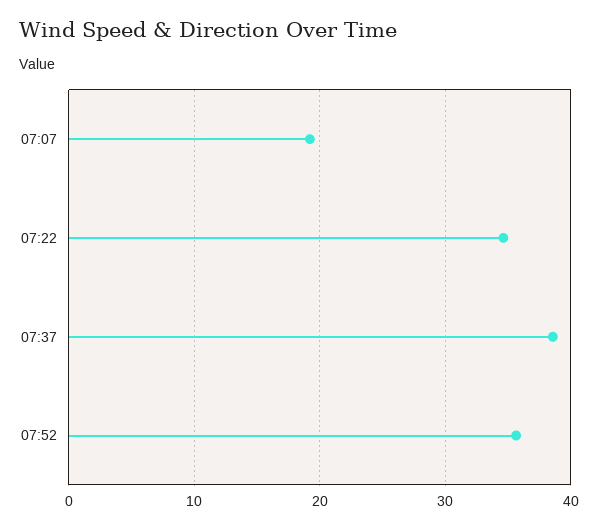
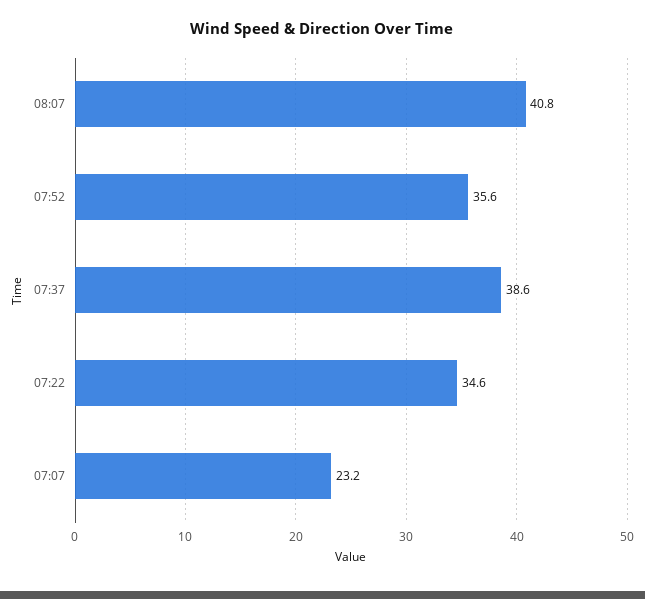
07:07: 19 -> 23.2
08:07: none -> 40.8

